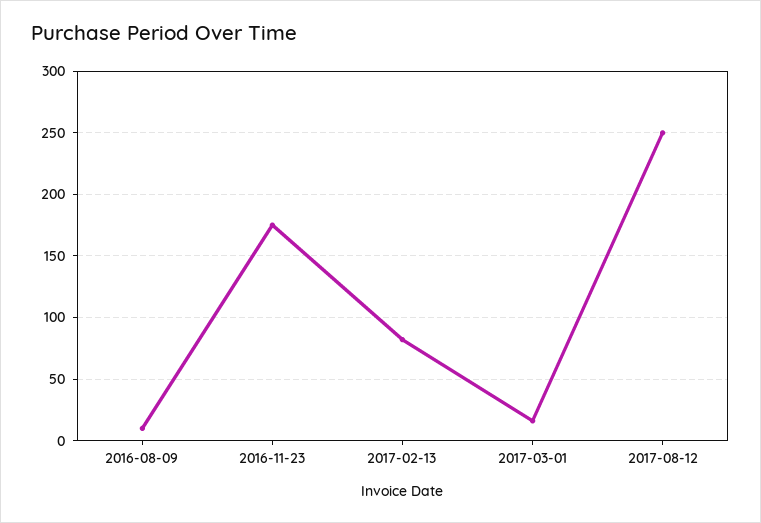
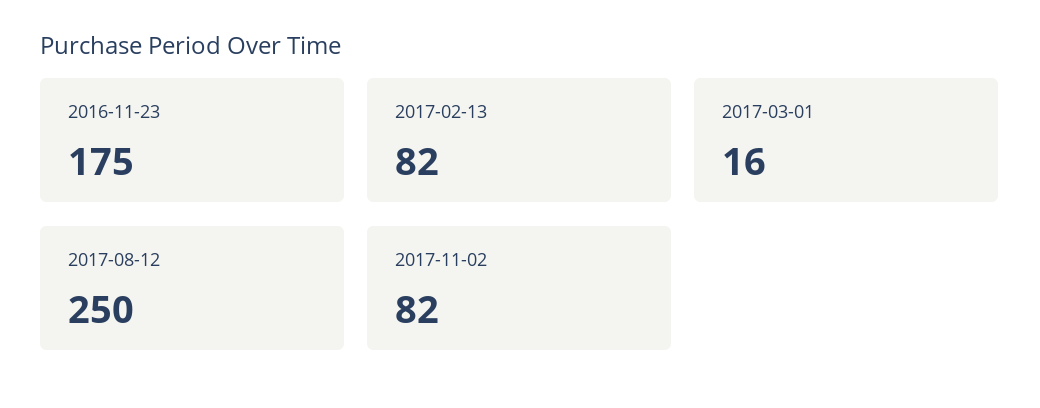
2016-08-09: 10 -> none
2017-11-02: none -> 82

